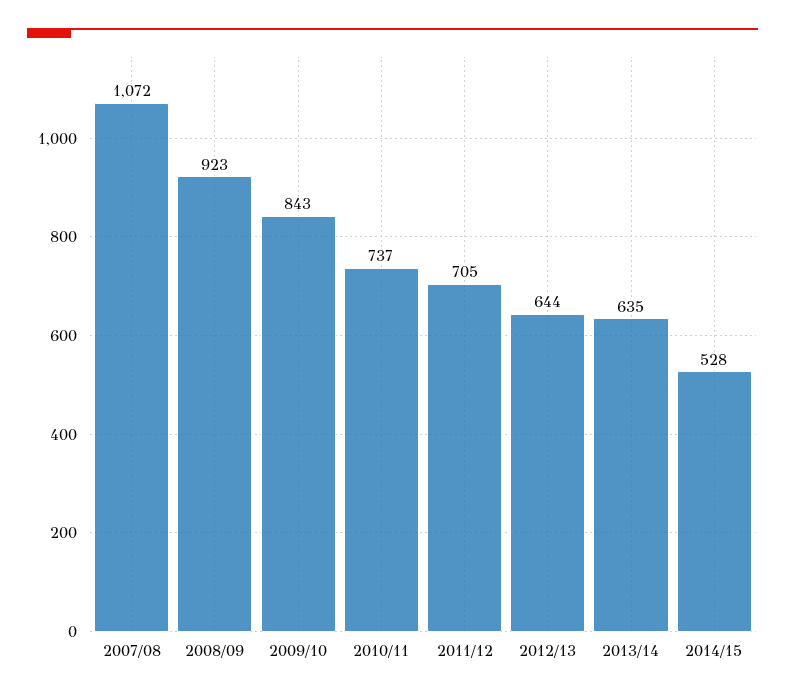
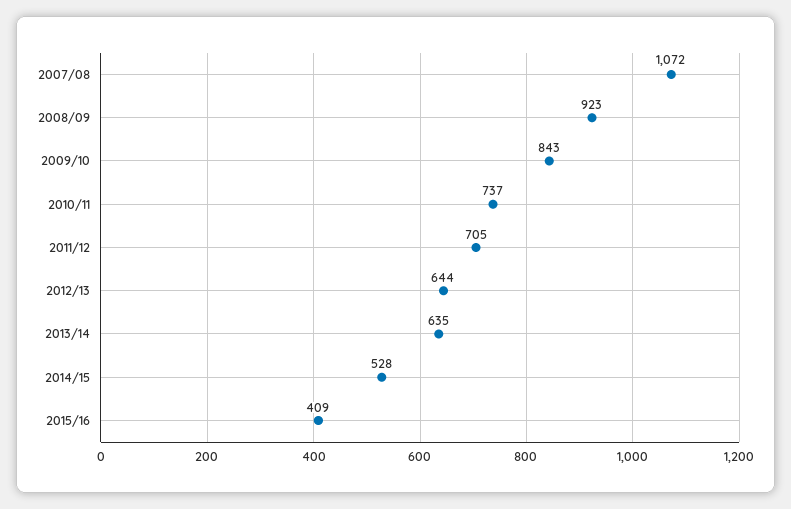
2015/16: none -> 409

